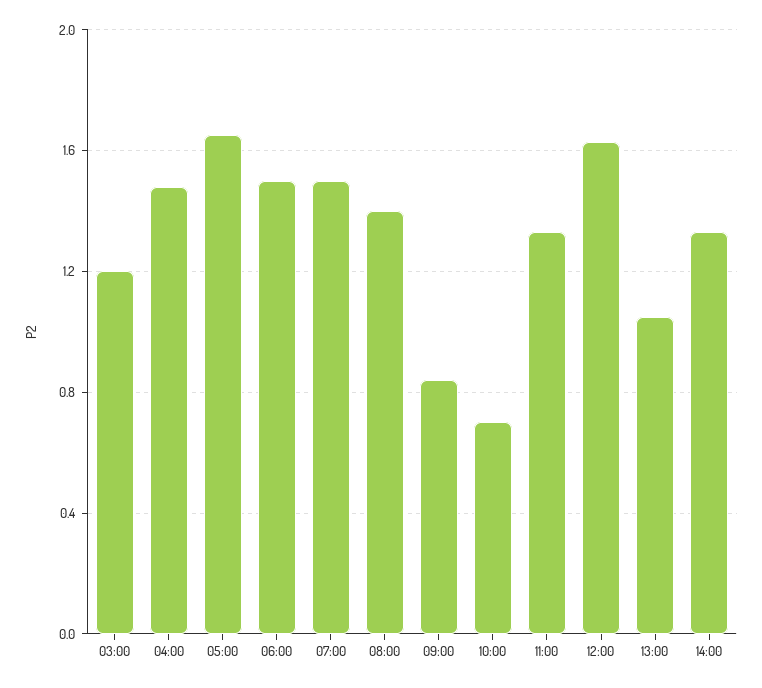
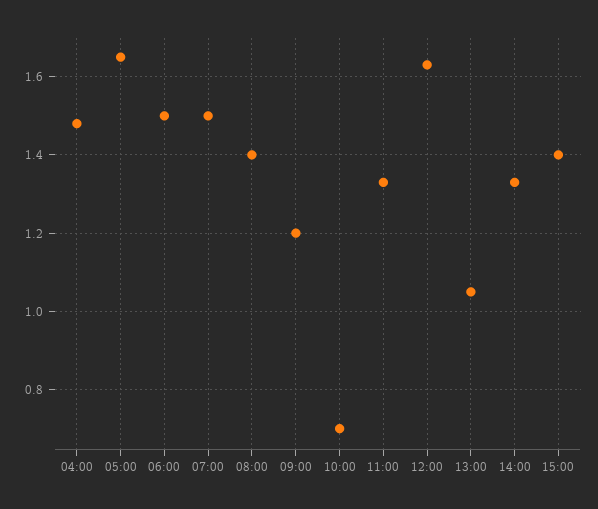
03:00: 1.2 -> none
09:00: 0.85 -> 1.2
15:00: none -> 1.4

